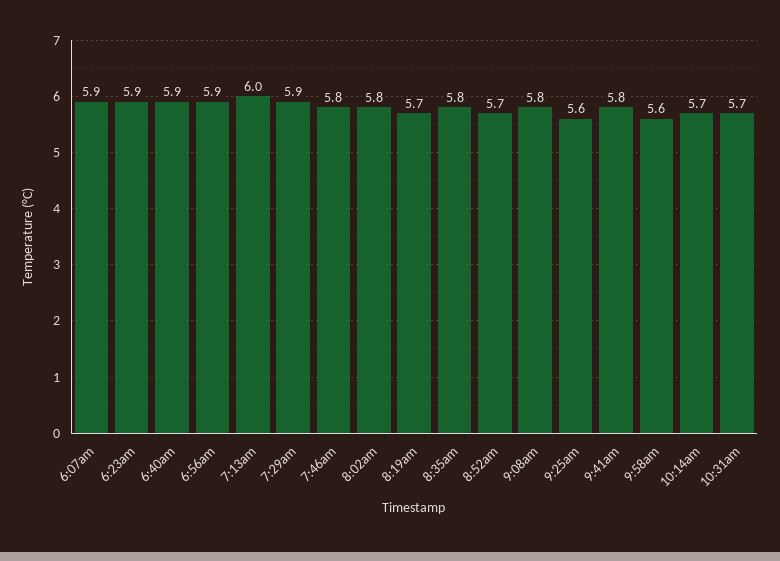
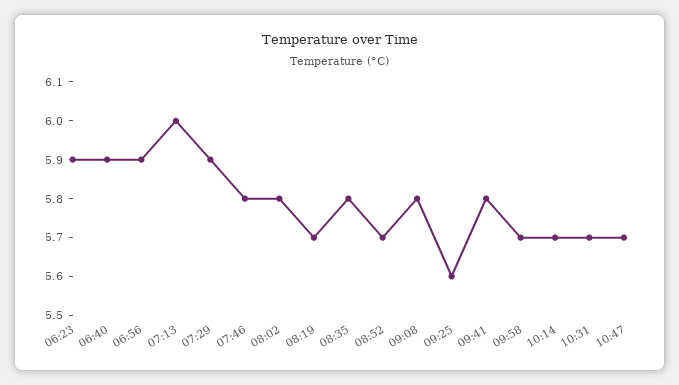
6:07am: 5.9 -> none
9:58am: 5.6 -> 5.7
10:47: none -> 5.7

